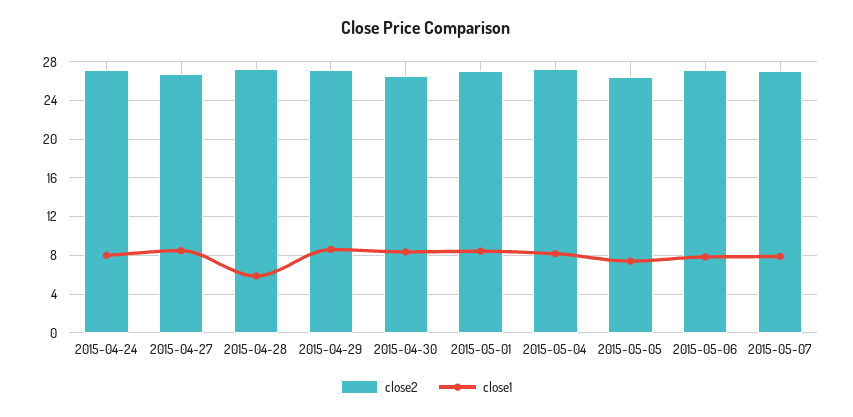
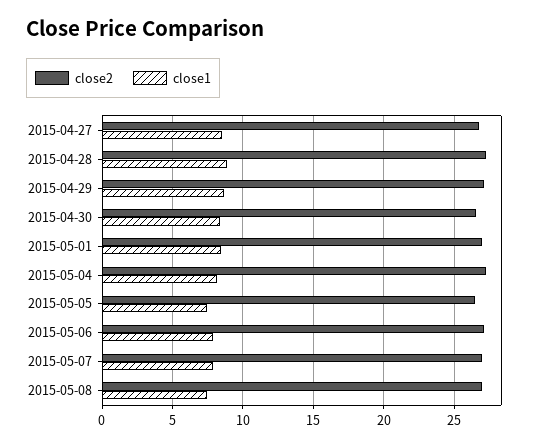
close2, 2015-04-24: 27 -> none
close1, 2015-04-24: 8 -> none
close1, 2015-04-28: 6 -> 9
close2, 2015-05-08: none -> 27
close1, 2015-05-08: none -> 7.5

